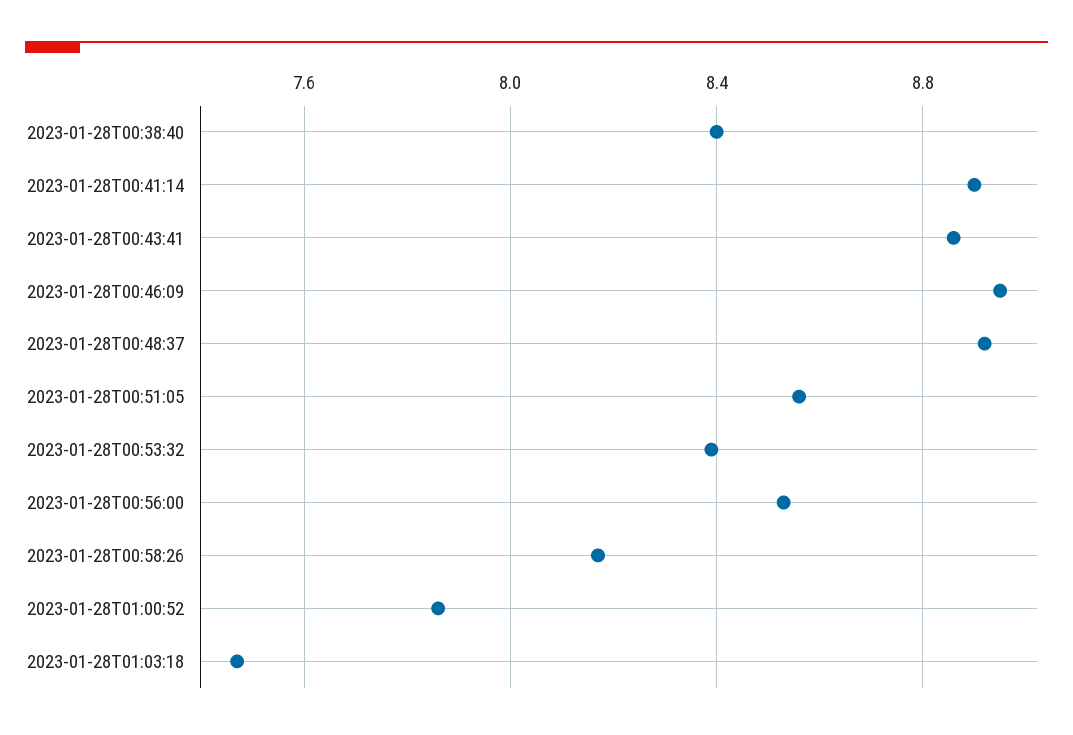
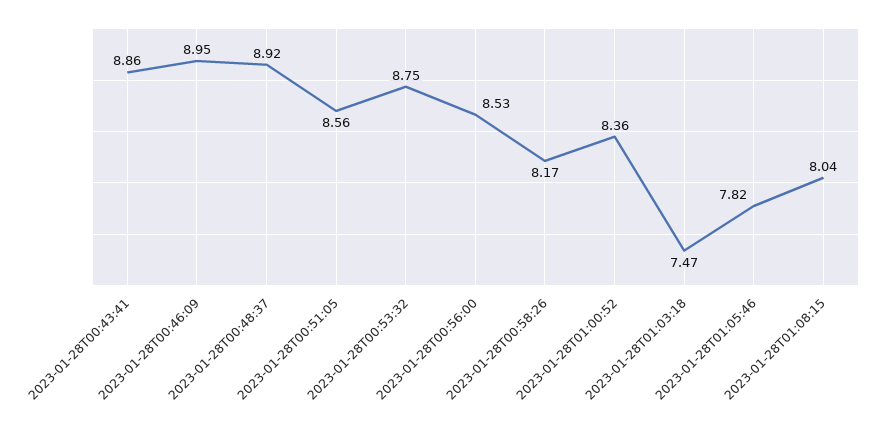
2023-01-28T00:38:40: 8.4 -> none
2023-01-28T00:41:14: 8.9 -> none
2023-01-28T00:53:32: 8.4 -> 8.75
2023-01-28T01:00:52: 7.85 -> 8.36
2023-01-28T01:05:46: none -> 7.82
2023-01-28T01:08:15: none -> 8.04

